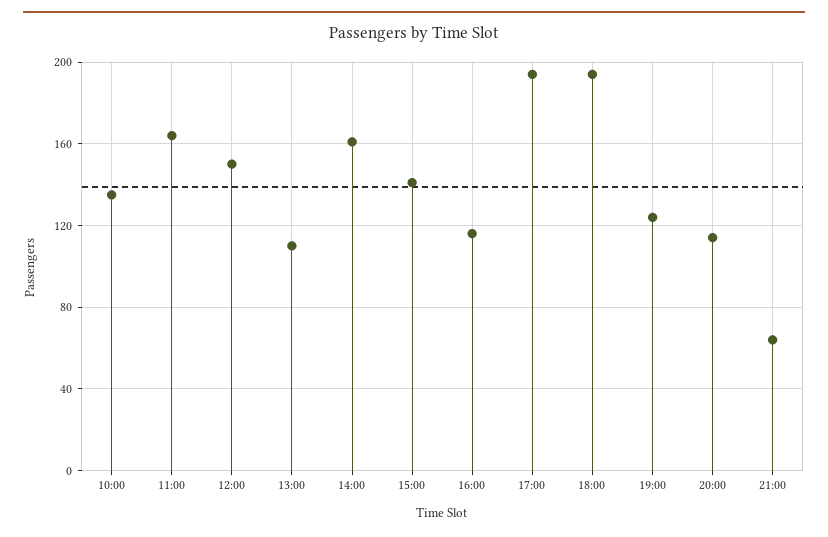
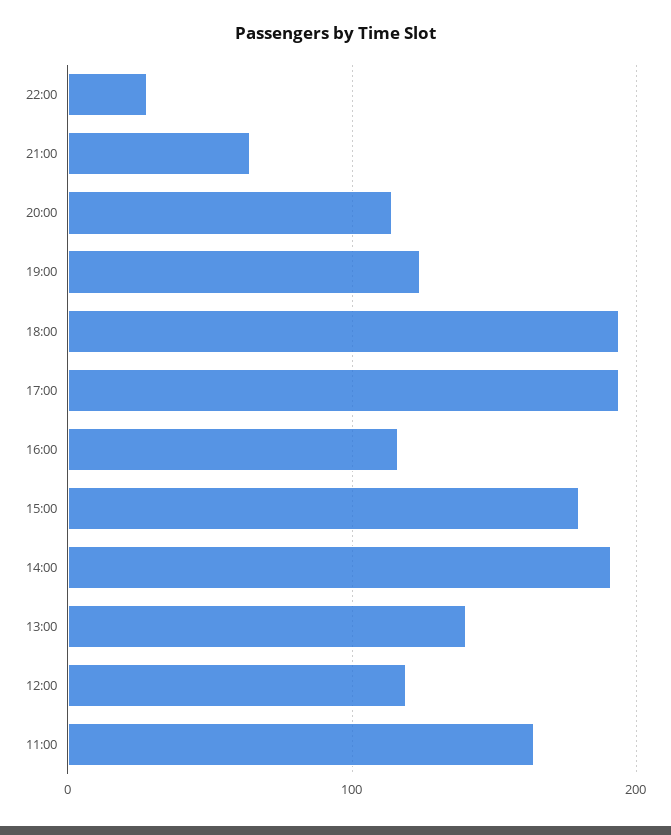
10:00: 135 -> none
12:00: 150 -> 120
13:00: 110 -> 140
14:00: 160 -> 190
15:00: 140 -> 180
22:00: none -> 30

